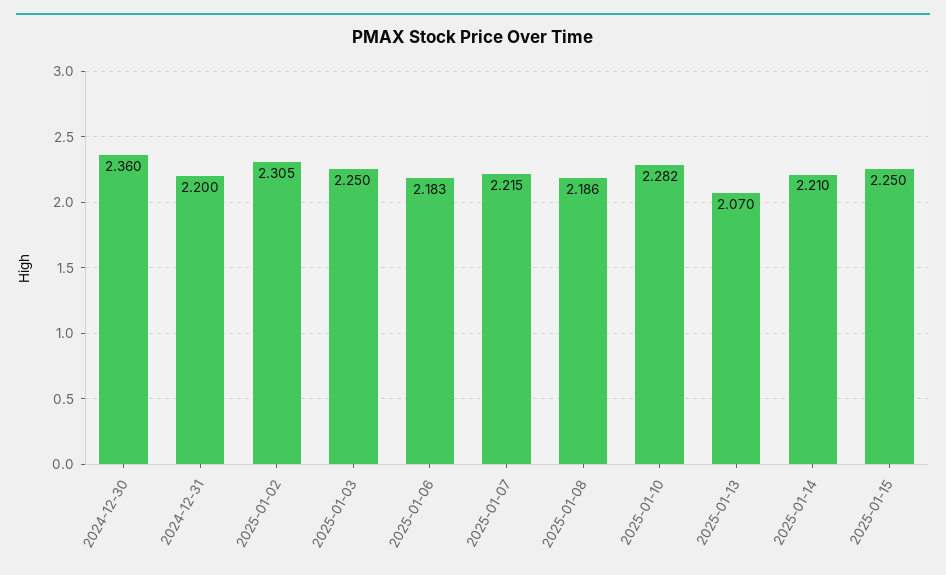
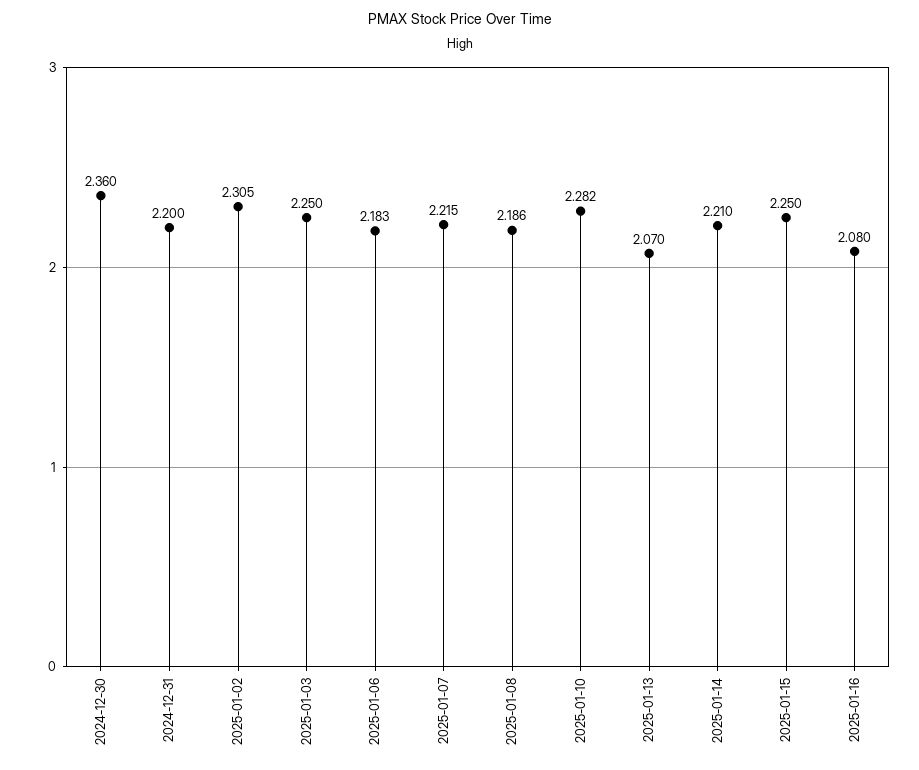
2025-01-16: none -> 2.08

